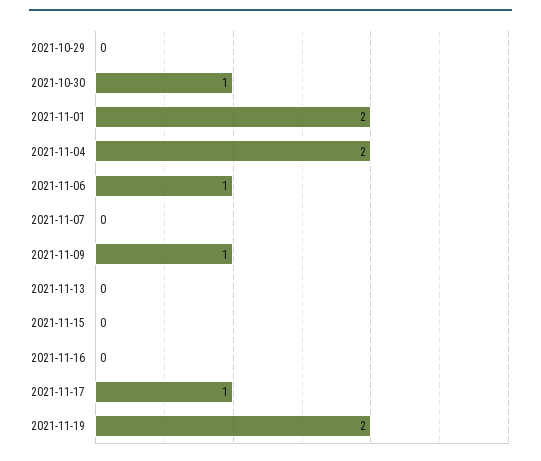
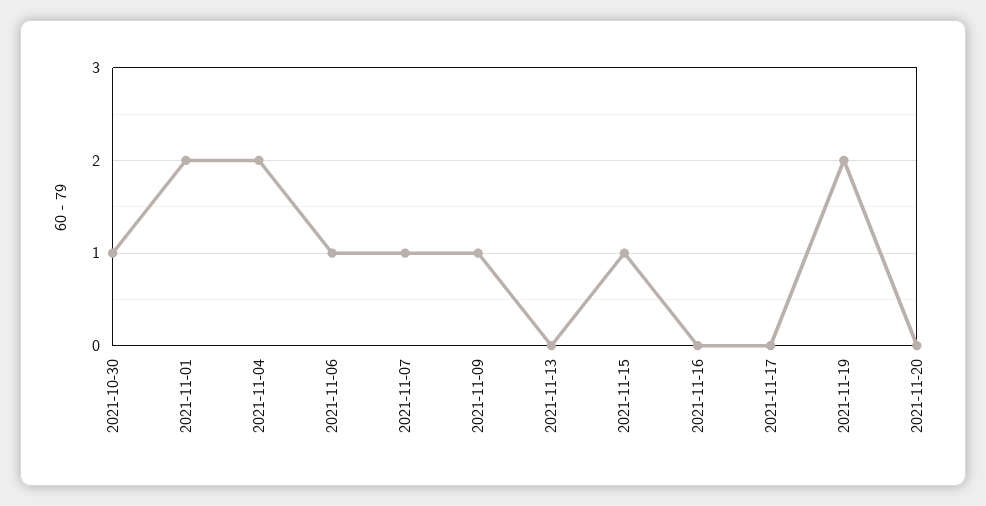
2021-10-29: 0 -> none
2021-11-07: 0 -> 1
2021-11-15: 0 -> 1
2021-11-17: 1 -> 0
2021-11-20: none -> 0

